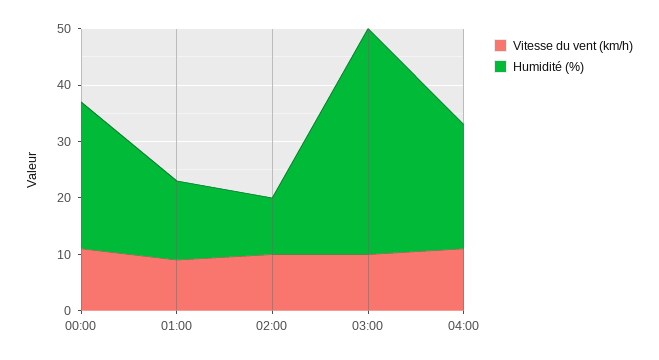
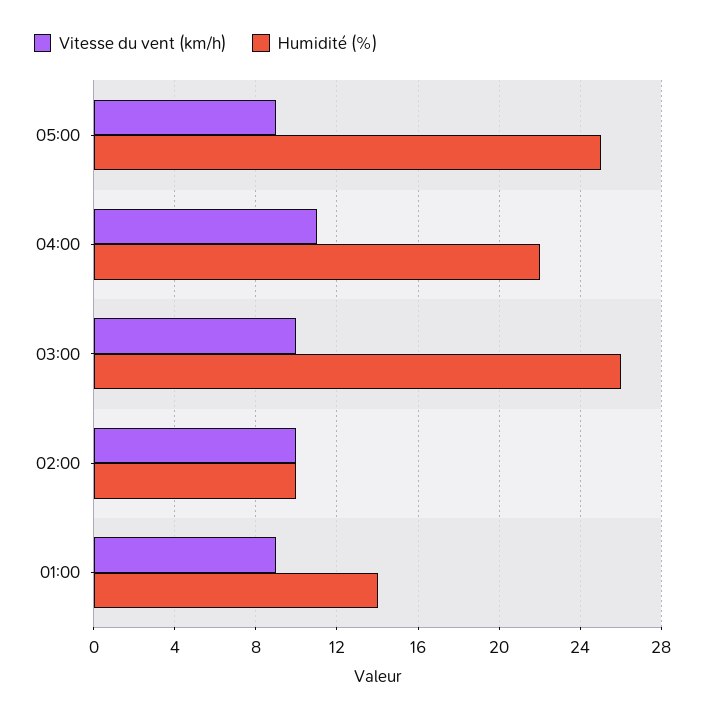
Vitesse du vent (km/h), 00:00: 10 -> none
Humidité (%), 00:00: 25 -> none
Humidité (%), 03:00: 40 -> 26
Vitesse du vent (km/h), 05:00: none -> 9
Humidité (%), 05:00: none -> 25

